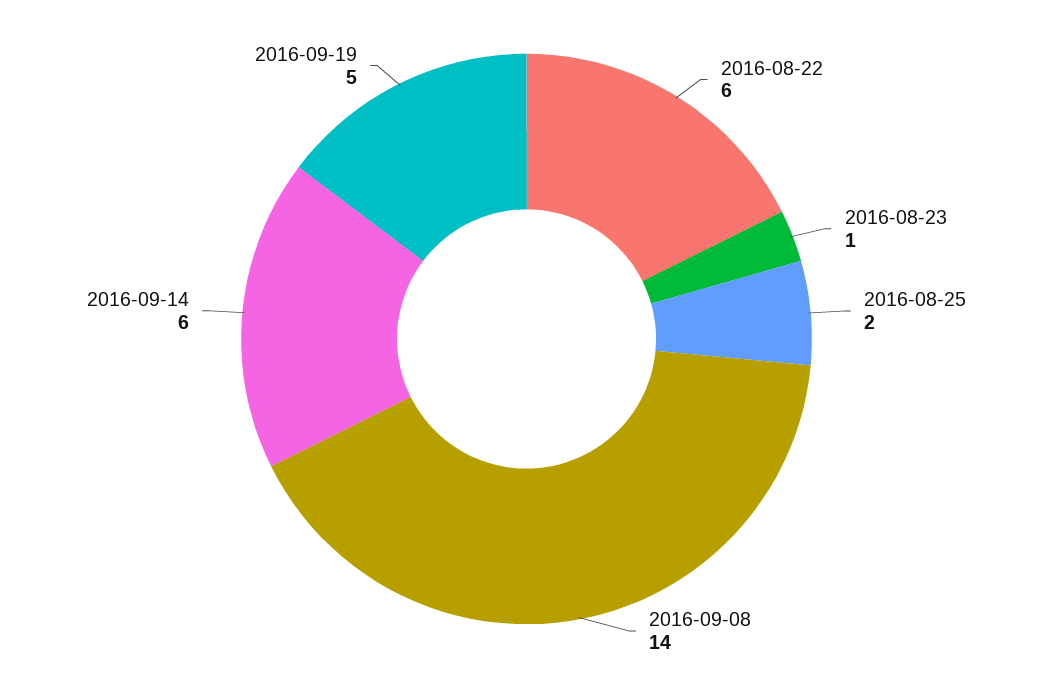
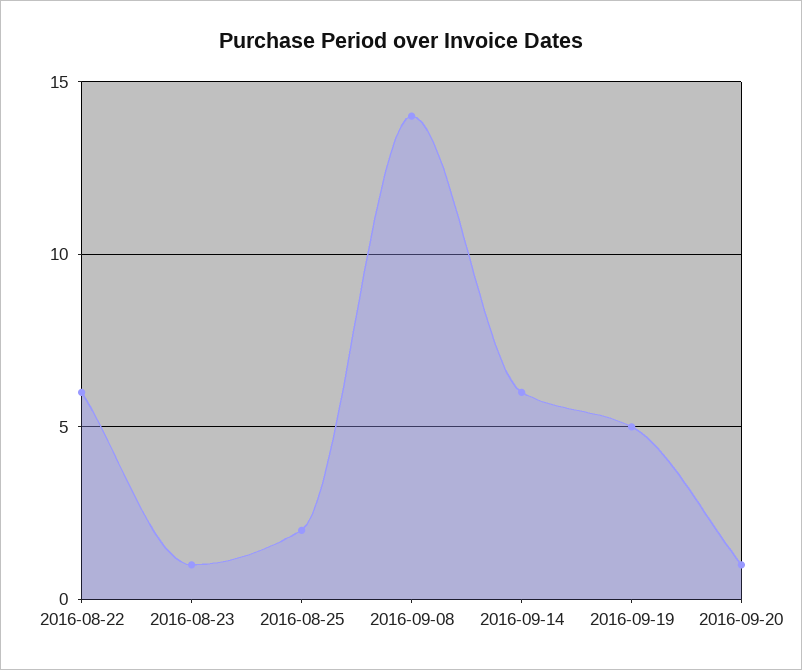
2016-09-20: none -> 1

